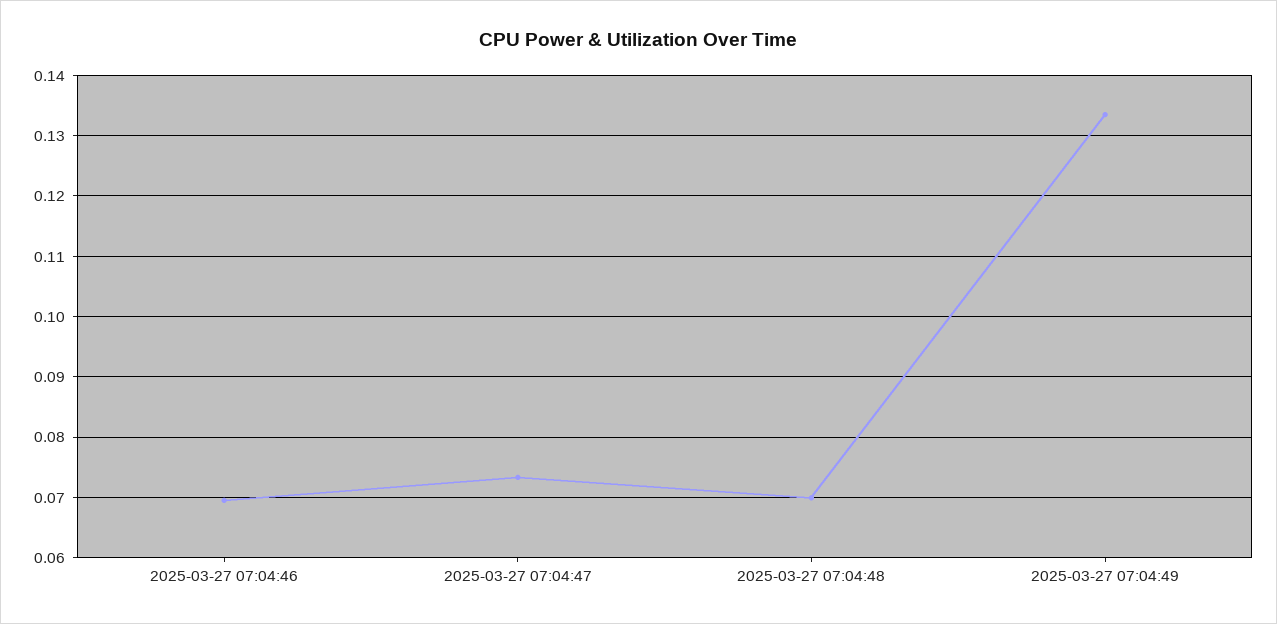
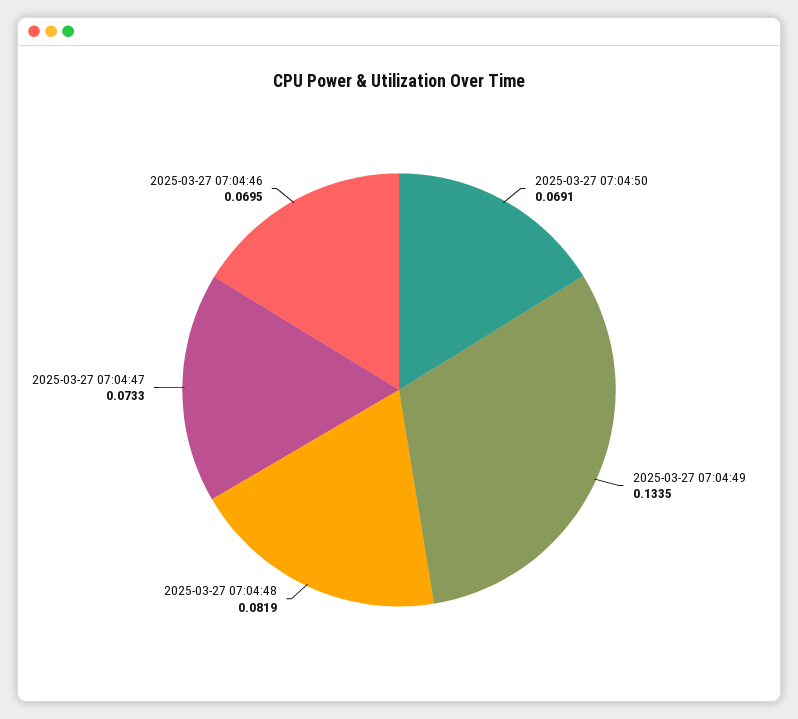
2025-03-27 07:04:48: 0.07 -> 0.0819
2025-03-27 07:04:50: none -> 0.0691

